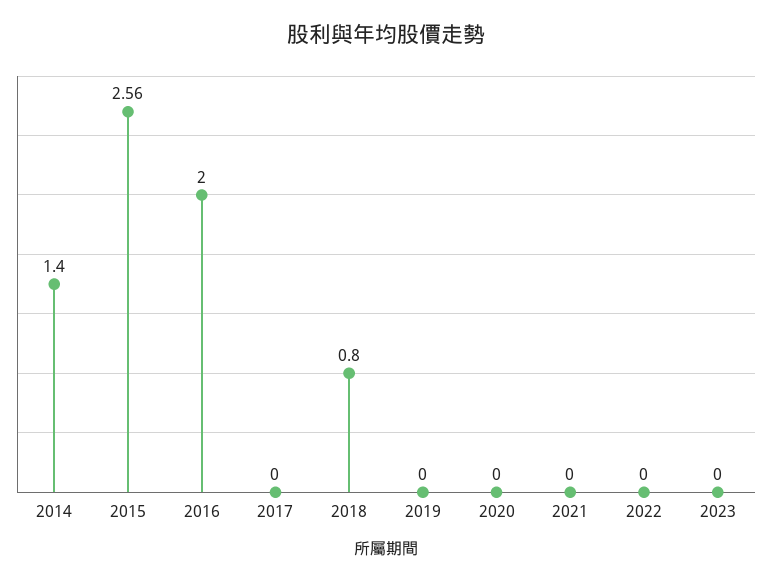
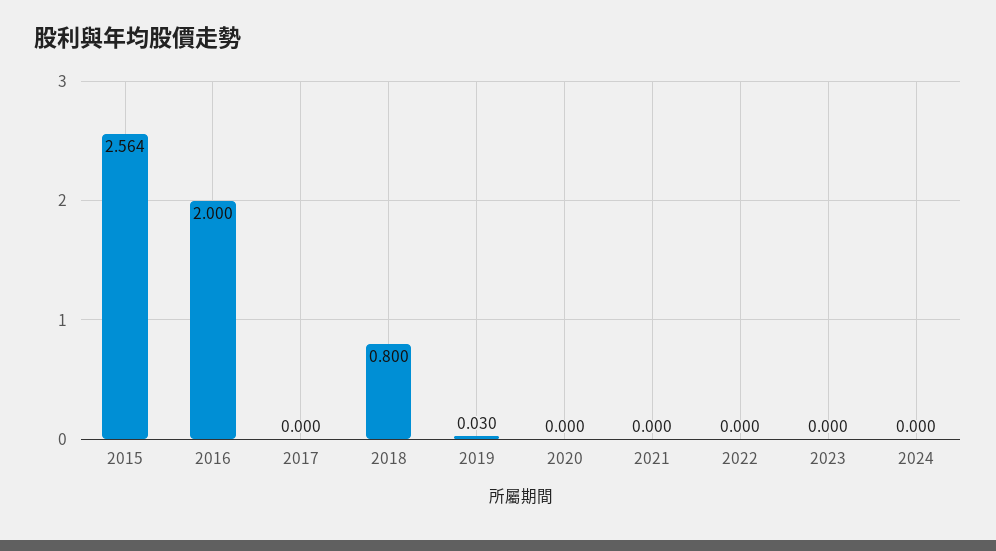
2014: 1.4 -> none
2019: 0 -> 0.03
2024: none -> 0

